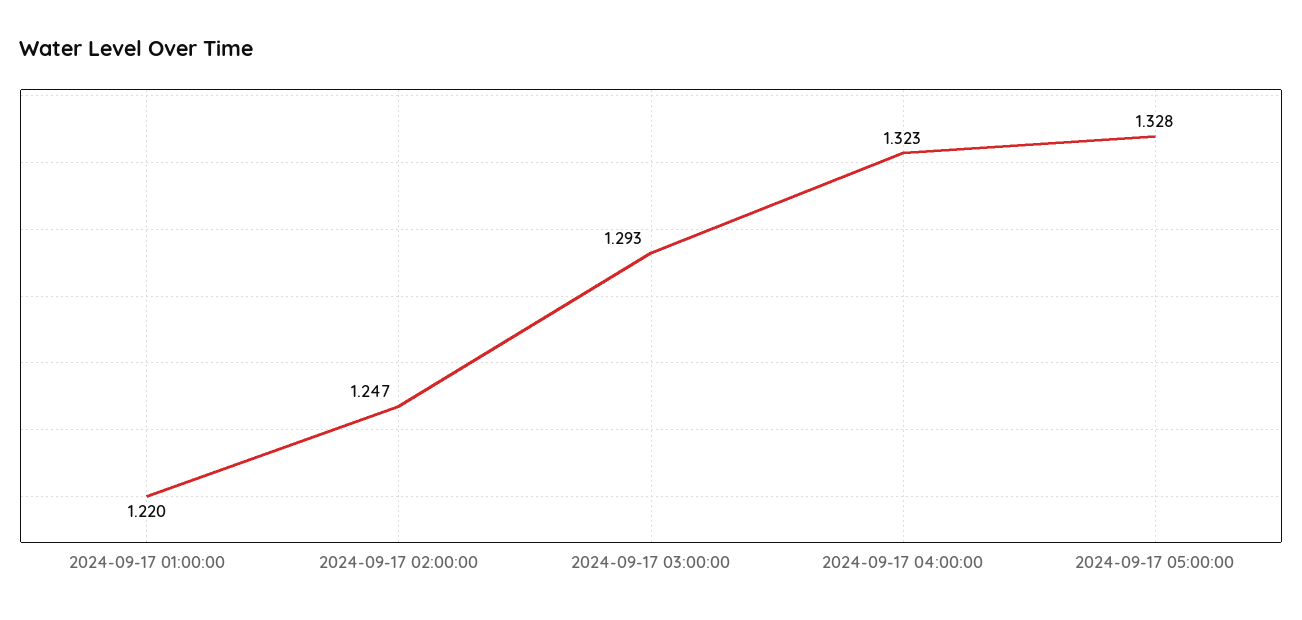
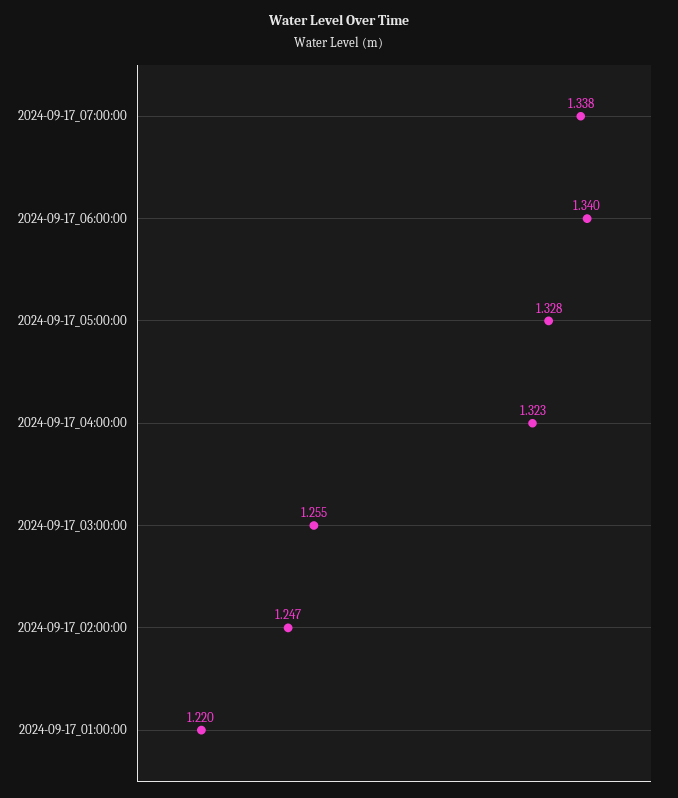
2024-09-17 03:00:00: 1.293 -> 1.255
2024-09-17_07:00:00: none -> 1.338
2024-09-17_06:00:00: none -> 1.34

